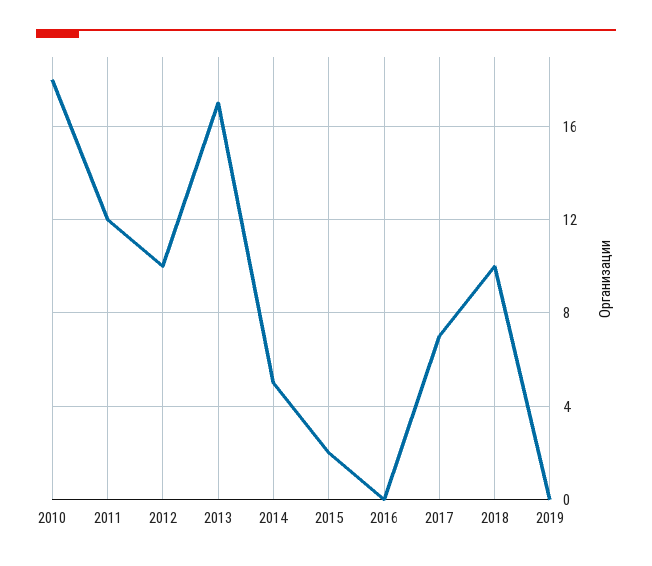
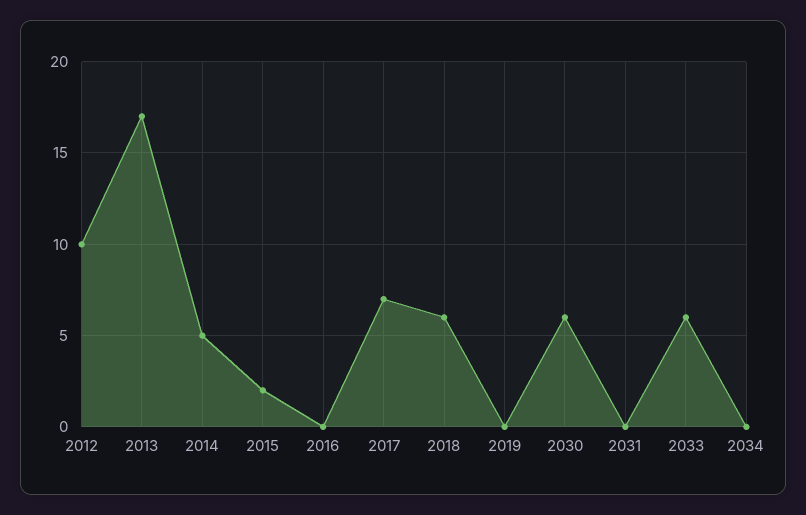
2010: 18 -> none
2011: 12 -> none
2018: 10 -> 6
2030: none -> 6
2031: none -> 0
2033: none -> 6
2034: none -> 0

